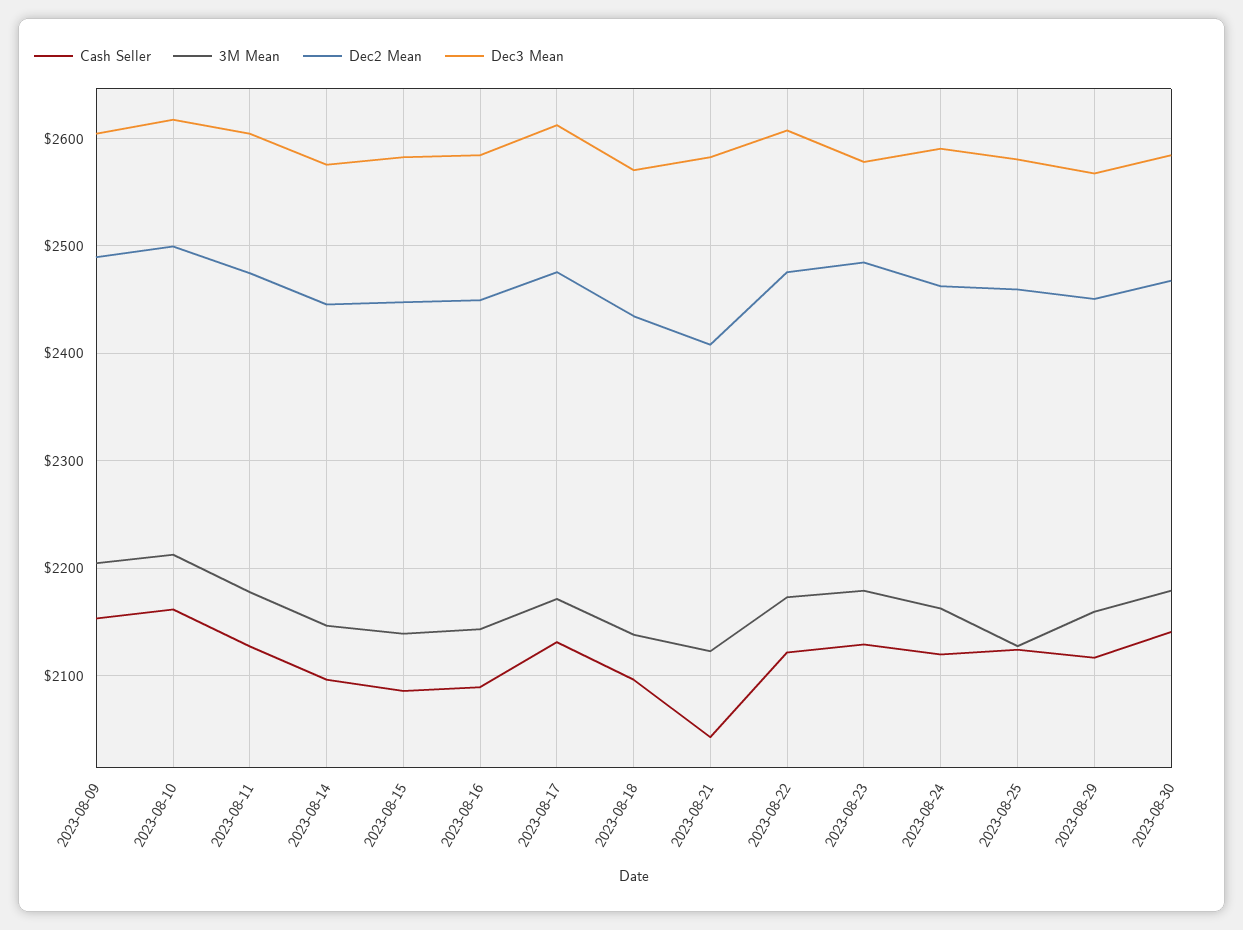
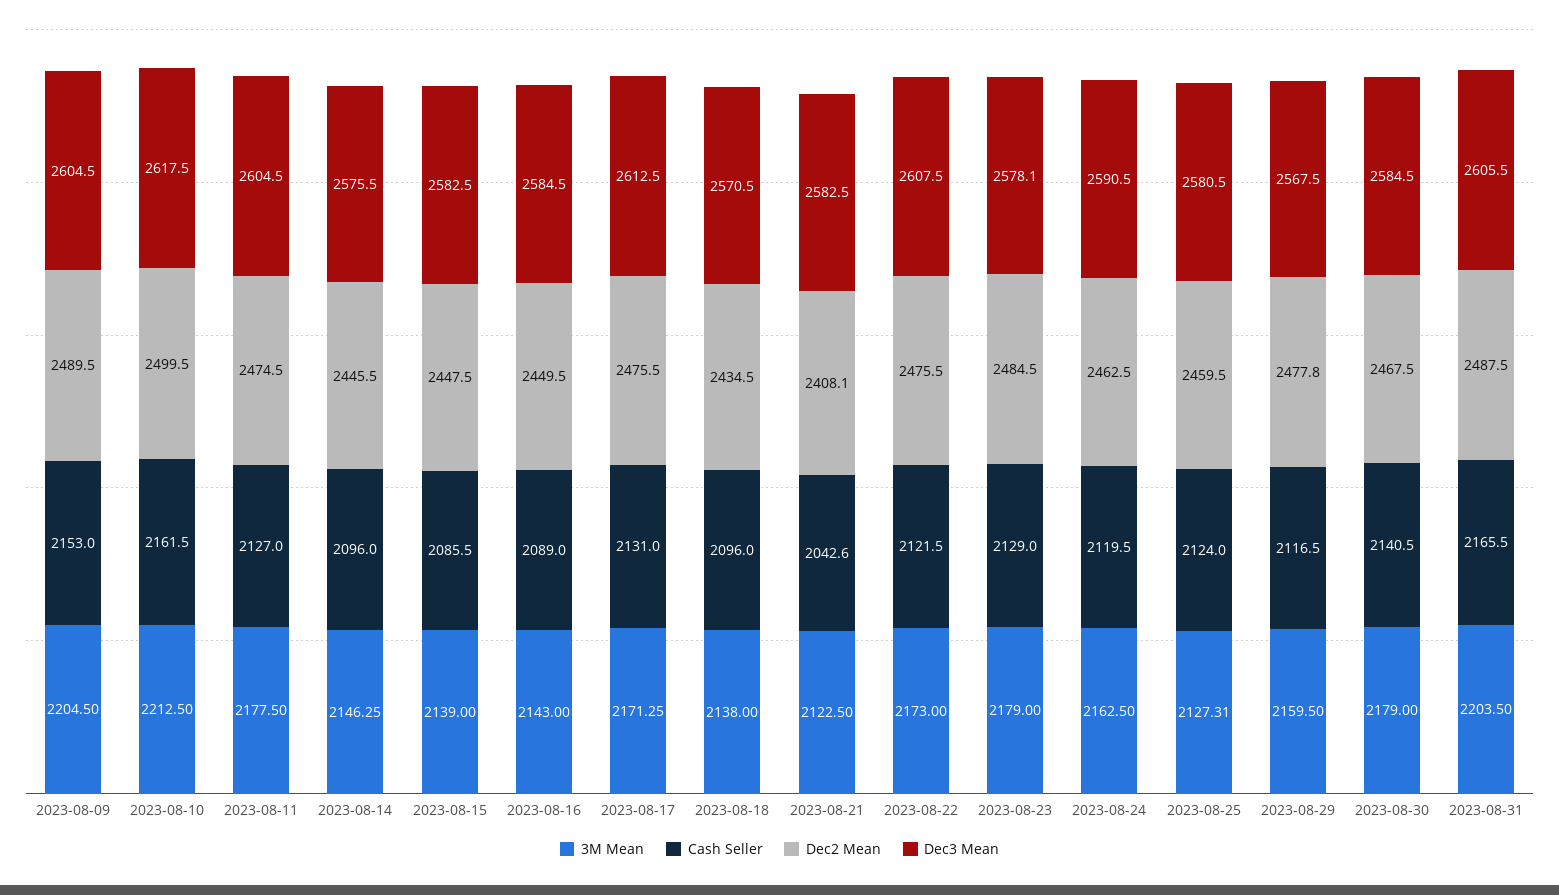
Dec2 Mean, 2023-08-29: 2450 -> 2477.8
3M Mean, 2023-08-31: none -> 2203.5
Cash Seller, 2023-08-31: none -> 2165.5
Dec2 Mean, 2023-08-31: none -> 2487.5
Dec3 Mean, 2023-08-31: none -> 2605.5

